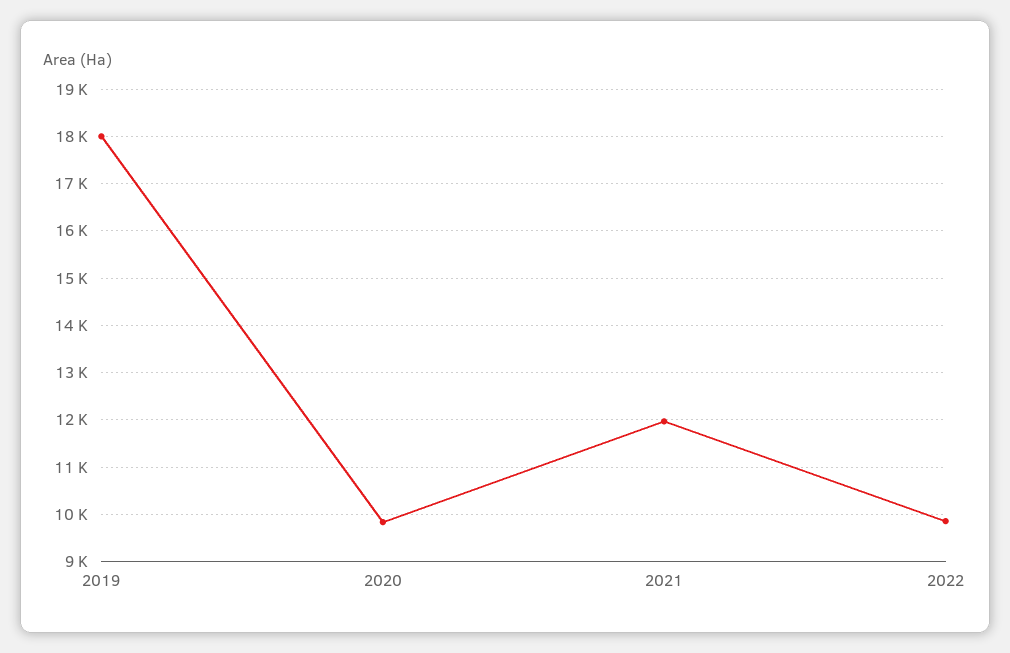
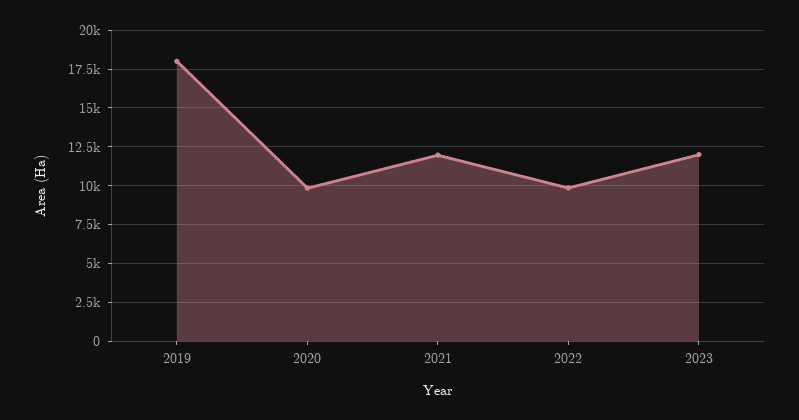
2023: none -> 12000

